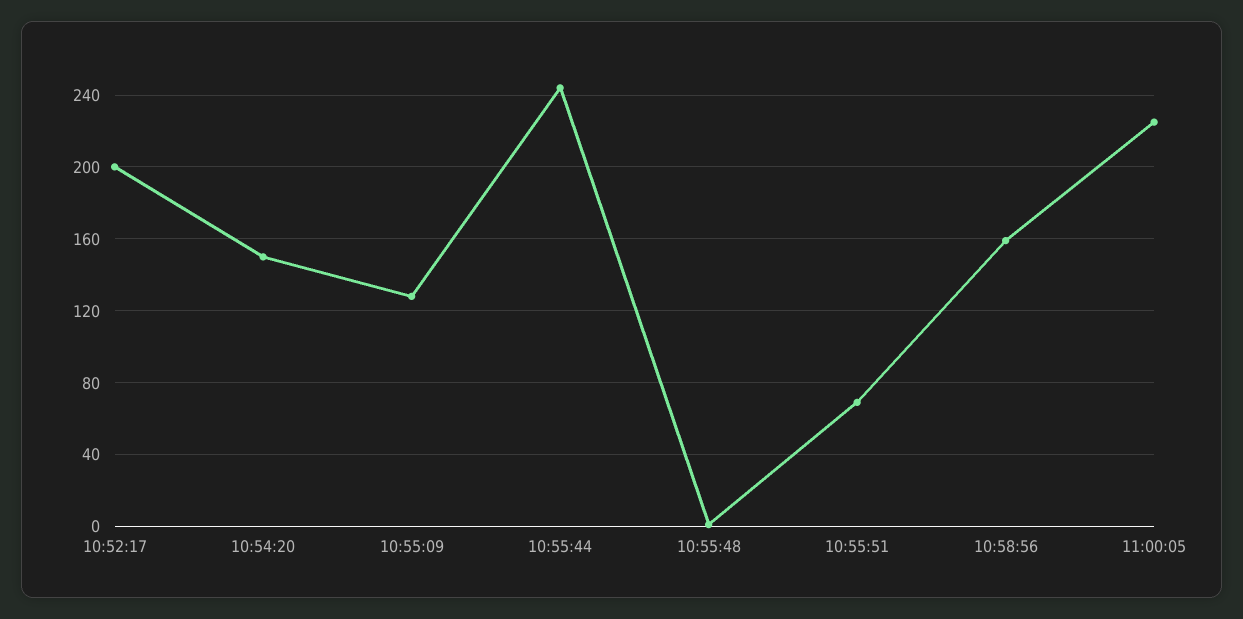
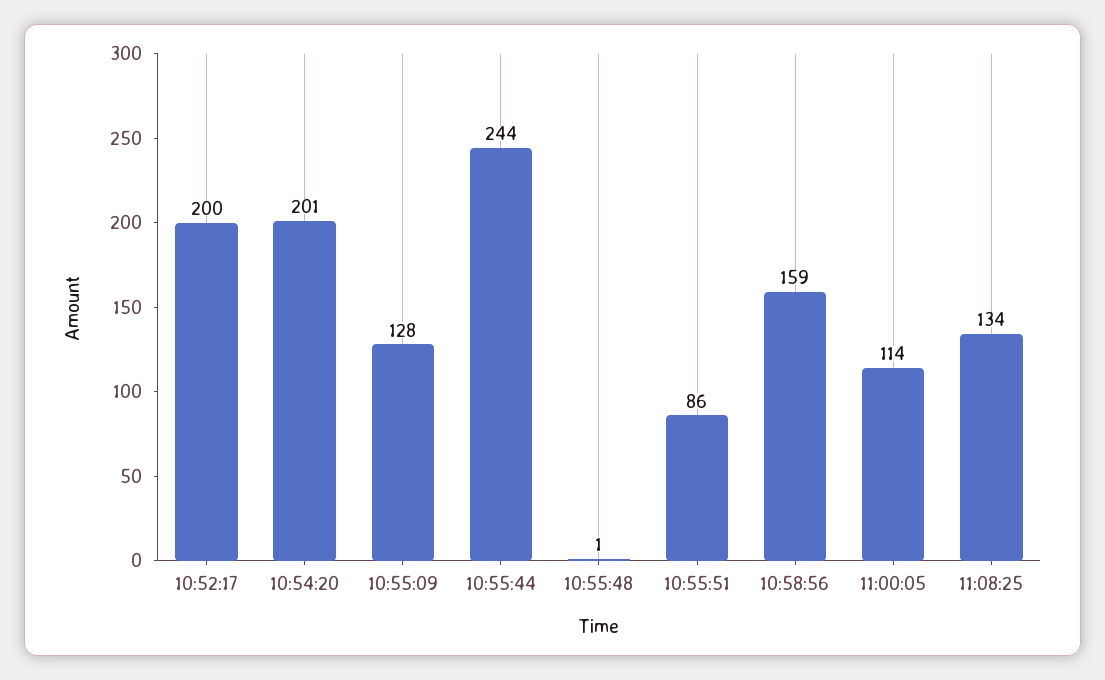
10:54:20: 150 -> 201
10:55:51: 70 -> 86
11:00:05: 225 -> 114
11:08:25: none -> 134

